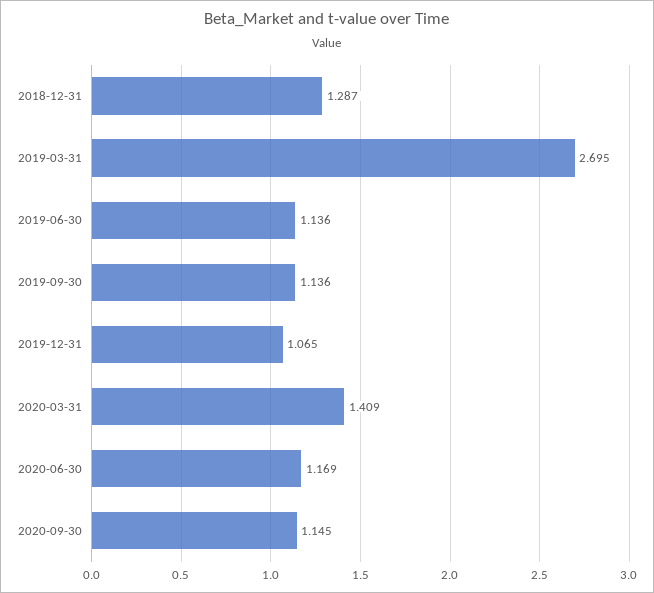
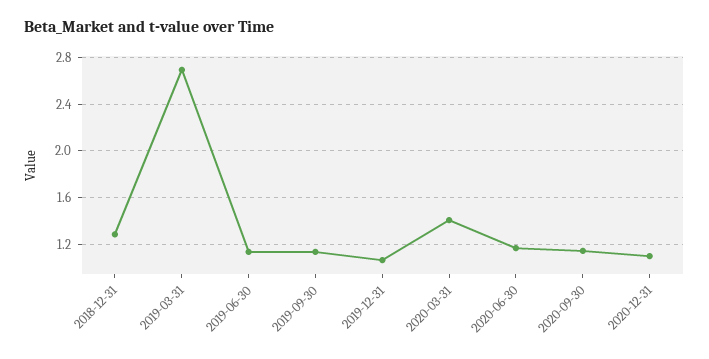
2020-12-31: none -> 1.1

